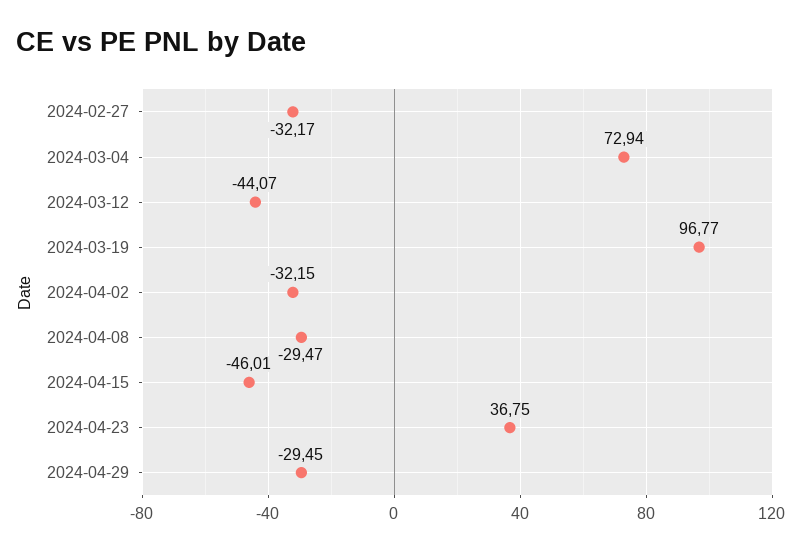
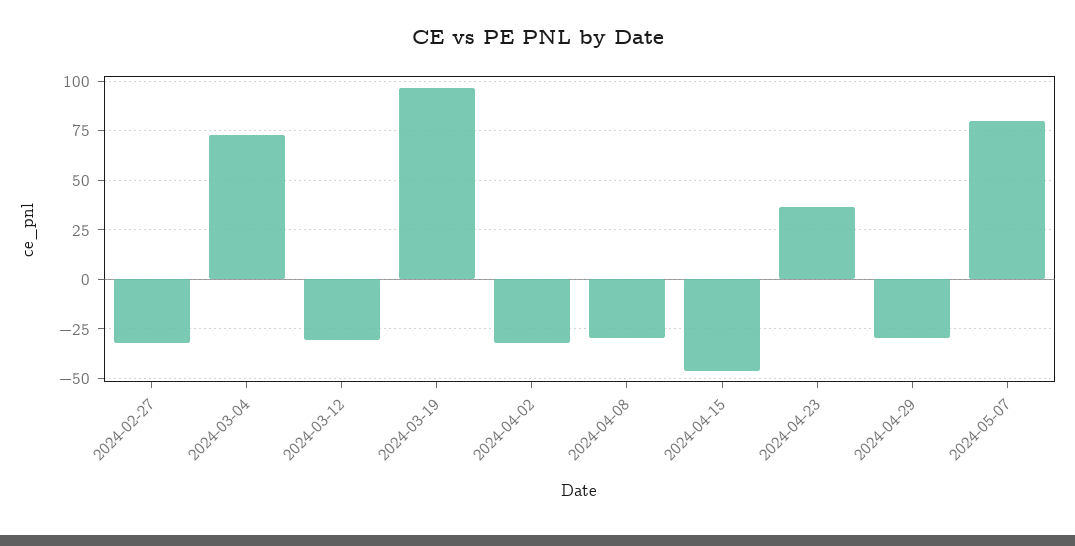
2024-03-12: -44.07 -> -30
2024-05-07: none -> 80

